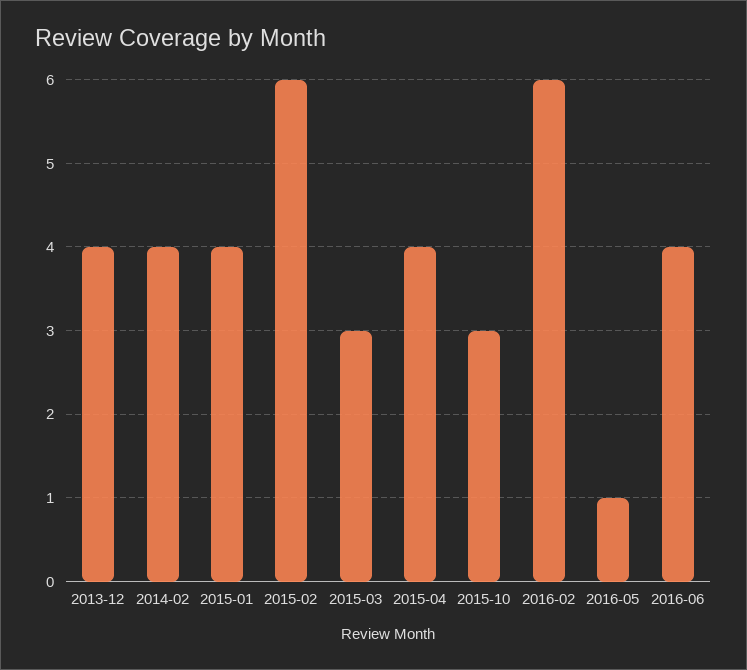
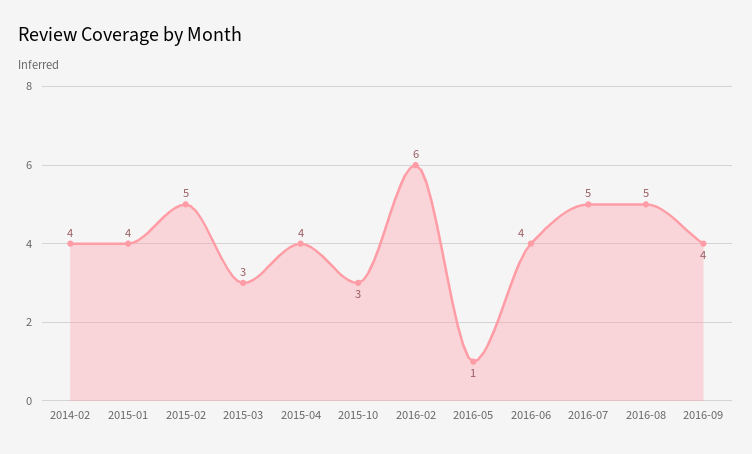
2013-12: 4 -> none
2015-02: 6 -> 5
2016-07: none -> 5
2016-08: none -> 5
2016-09: none -> 4

